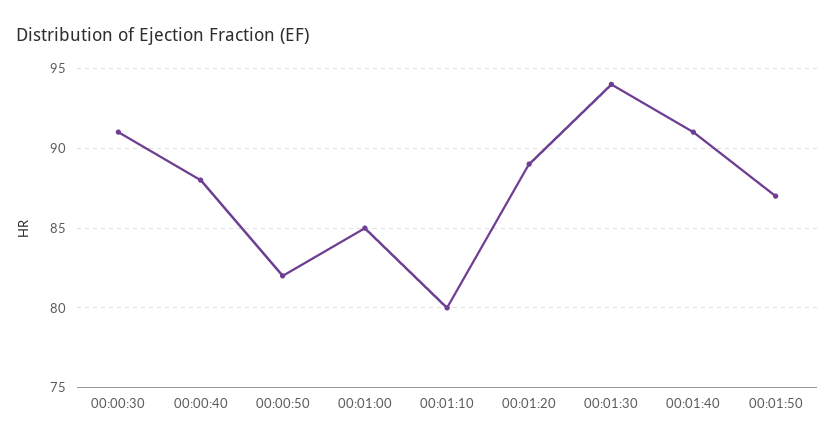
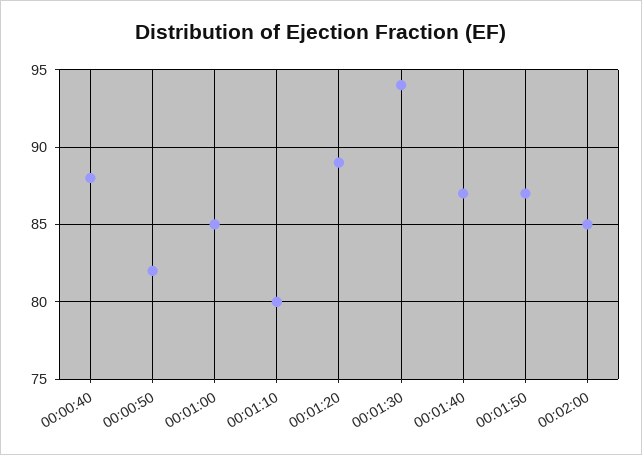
00:00:30: 91 -> none
00:01:40: 91 -> 87
00:02:00: none -> 85

